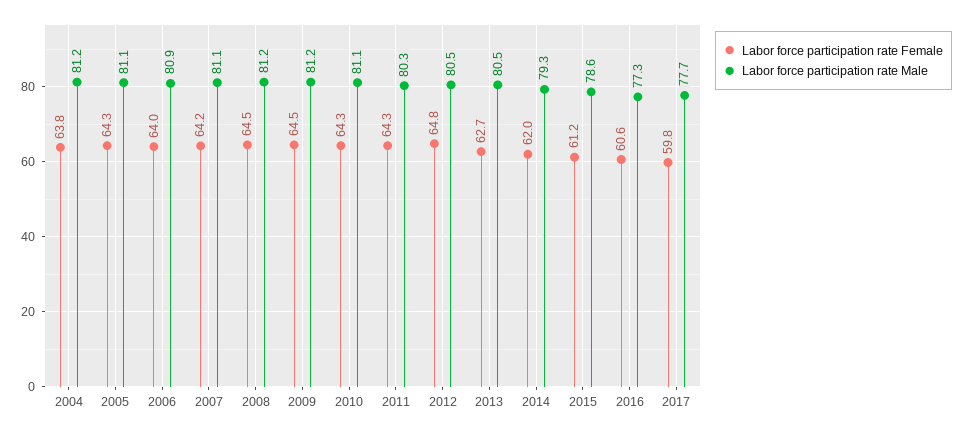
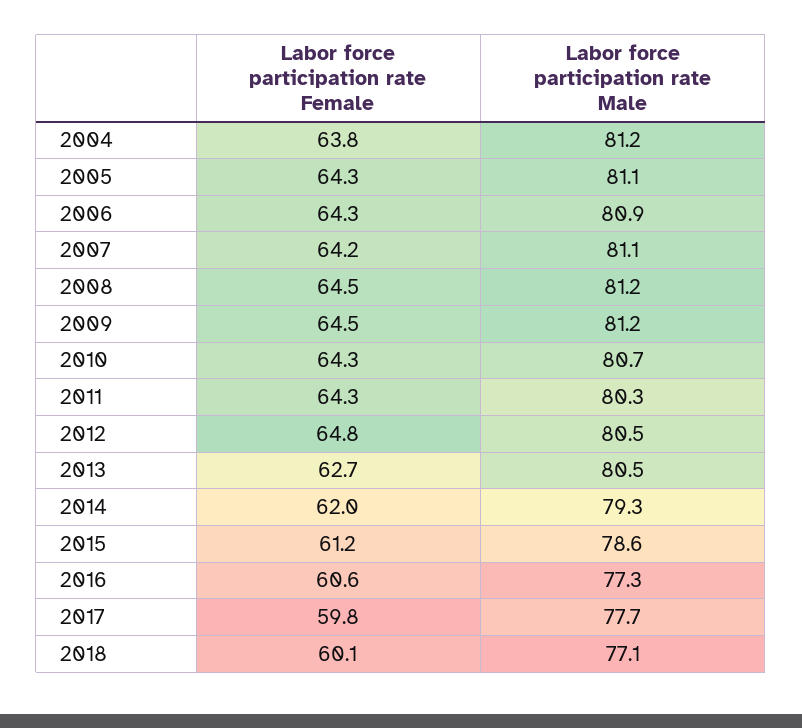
Labor force participation rate Female, 2006: 64 -> 64.3
Labor force participation rate Male, 2010: 81.1 -> 80.7
Labor force participation rate Female, 2018: none -> 60.1
Labor force participation rate Male, 2018: none -> 77.1

